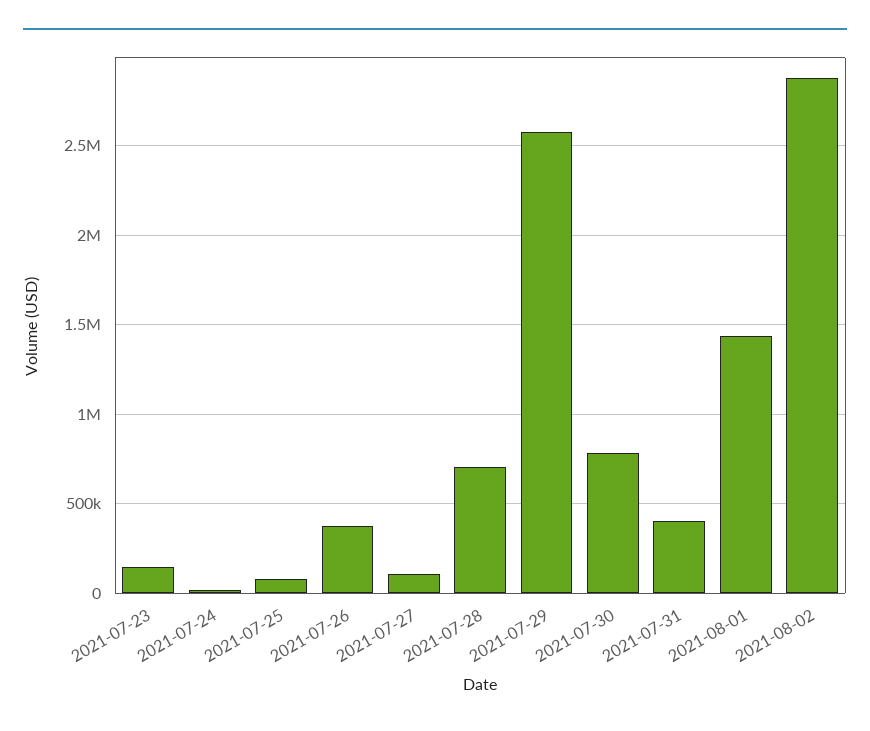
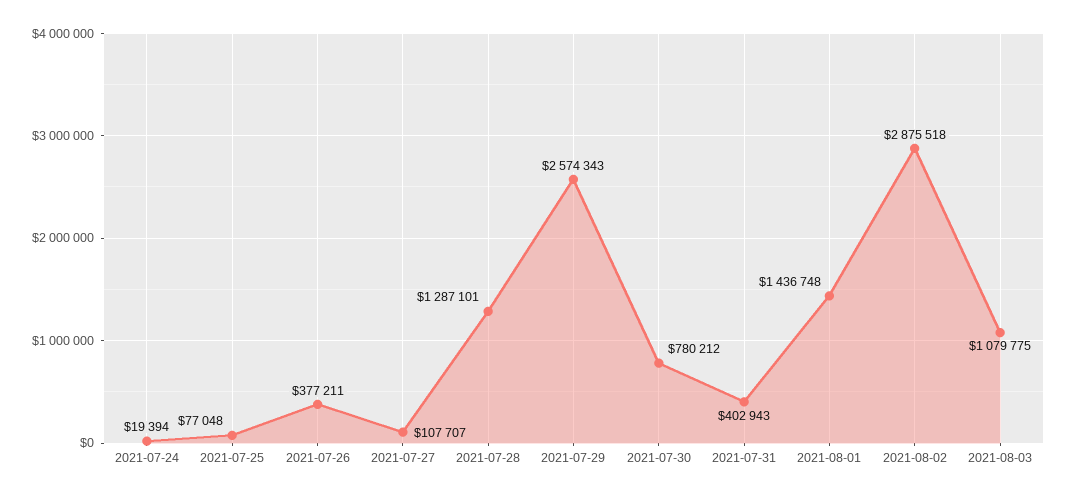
2021-07-23: 150000 -> none
2021-07-28: 700000 -> 1287101
2021-08-03: none -> 1079775

